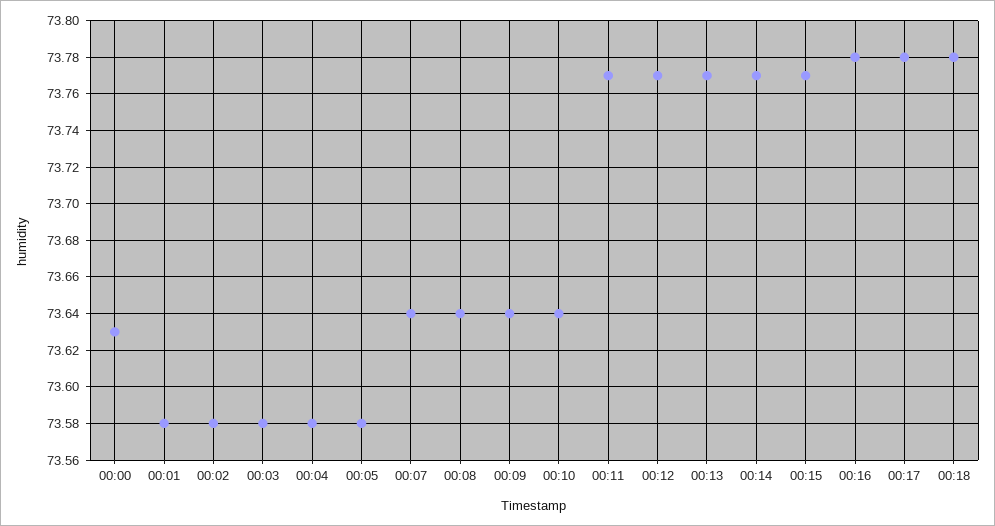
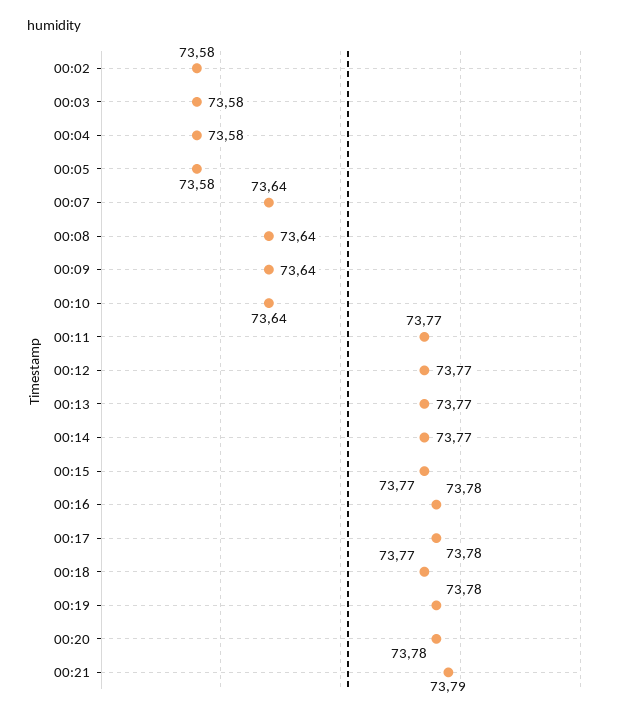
00:00: 73.63 -> none
00:01: 73.58 -> none
00:18: 73.78 -> 73.77
00:19: none -> 73.78
00:20: none -> 73.78
00:21: none -> 73.79

